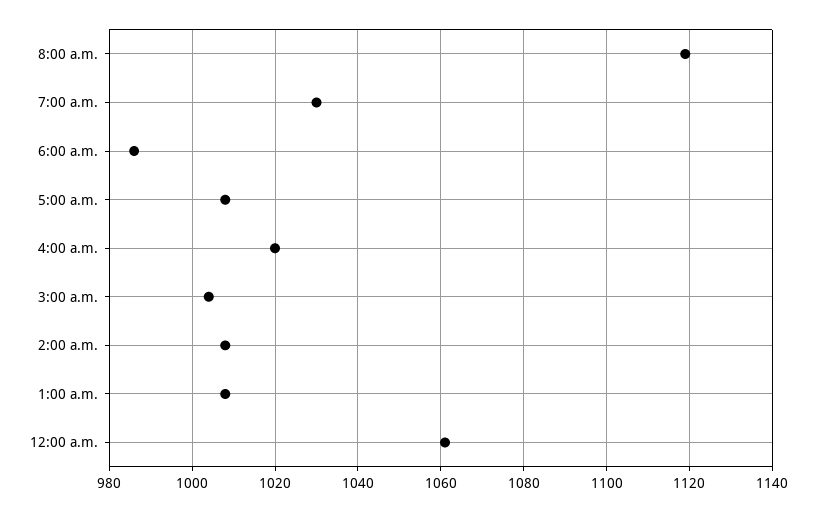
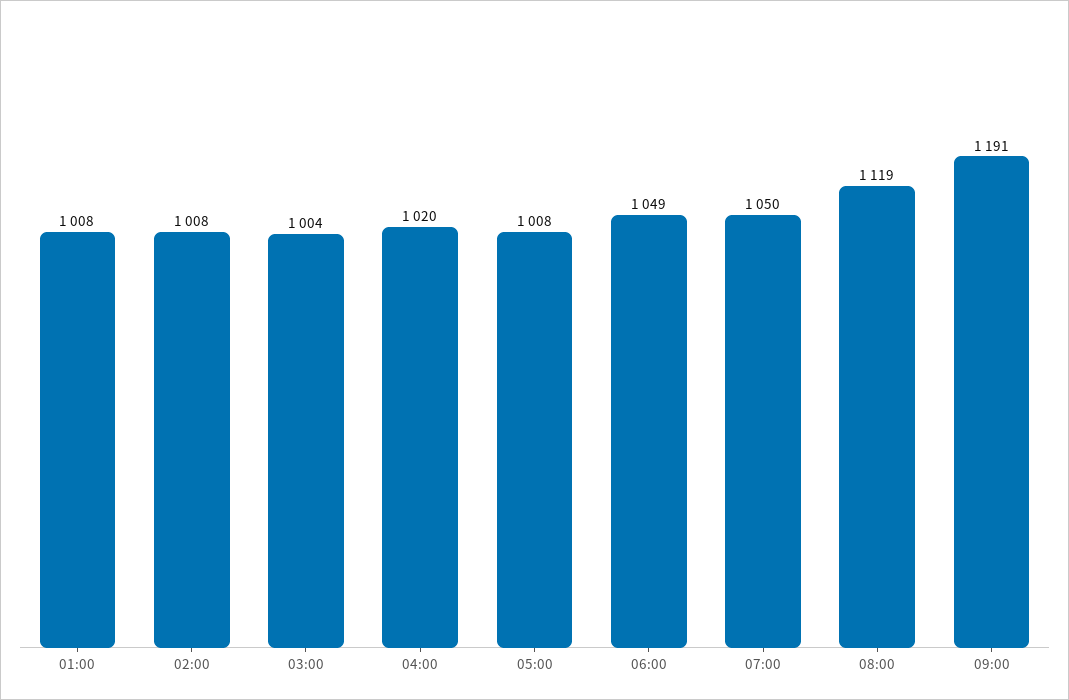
7:00 a.m.: 1030 -> 1050
6:00 a.m.: 985 -> 1049
12:00 a.m.: 1060 -> none
09:00: none -> 1191

